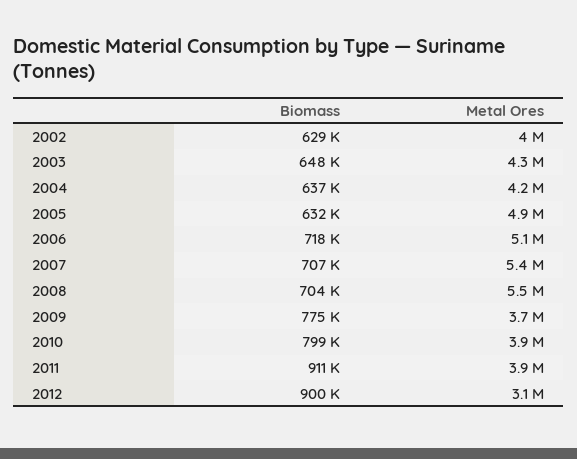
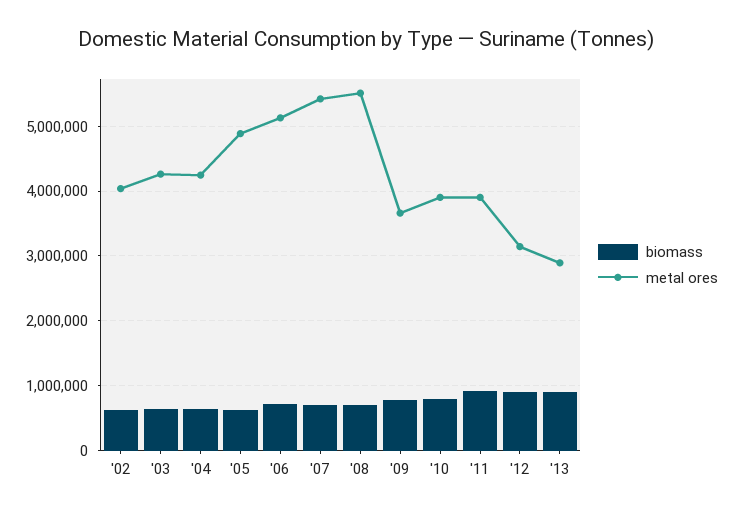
Biomass, '13: none -> 900000
Metal Ores, '13: none -> 2900000

